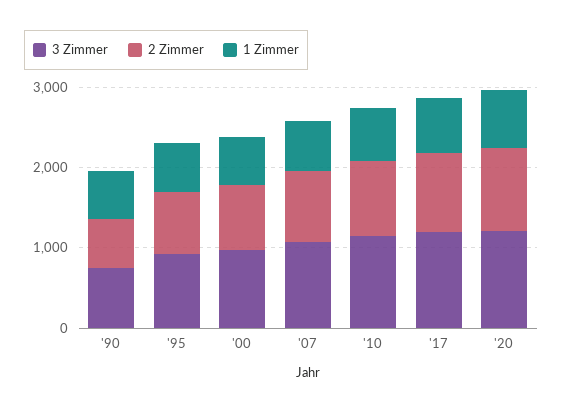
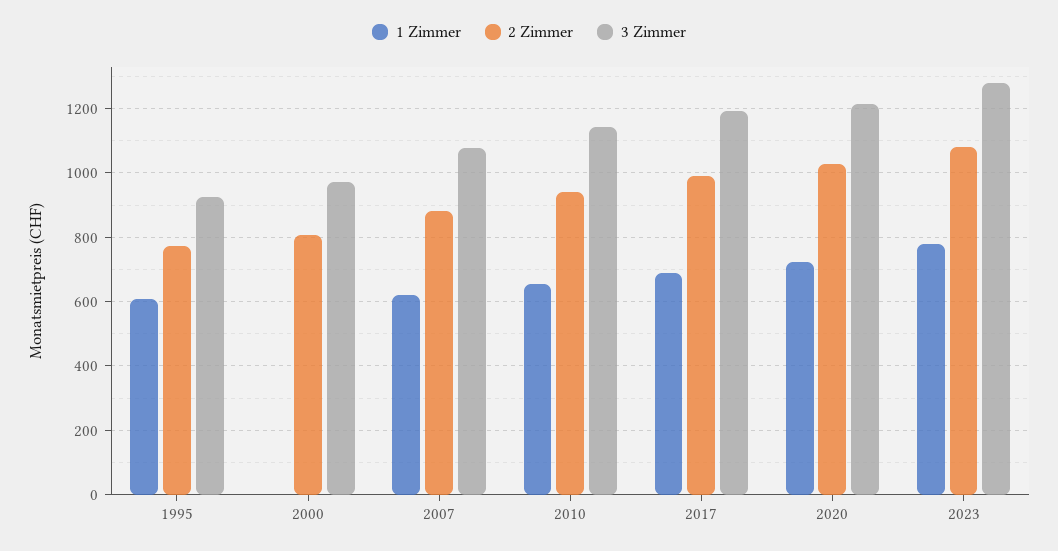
3 Zimmer, '90: 800 -> none
2 Zimmer, '90: 600 -> none
1 Zimmer, '90: 600 -> none
1 Zimmer, '00: 600 -> 0
1 Zimmer, 2023: none -> 780
2 Zimmer, 2023: none -> 1080
3 Zimmer, 2023: none -> 1280

